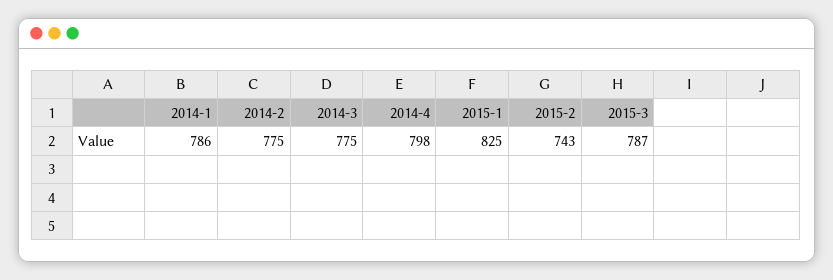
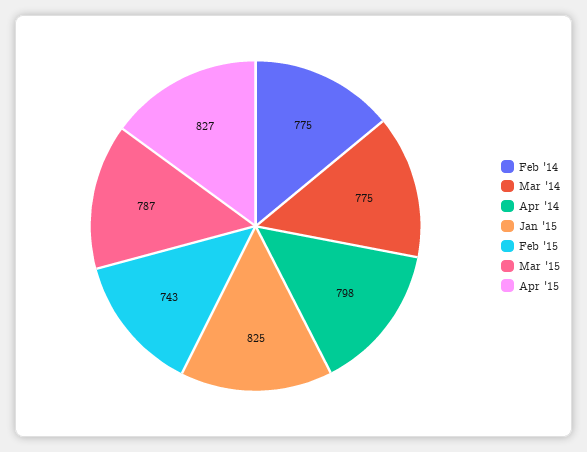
2014-1: 786 -> none
Apr '15: none -> 827

